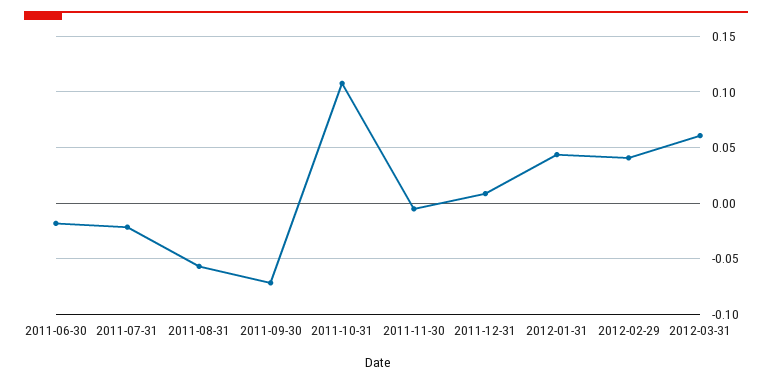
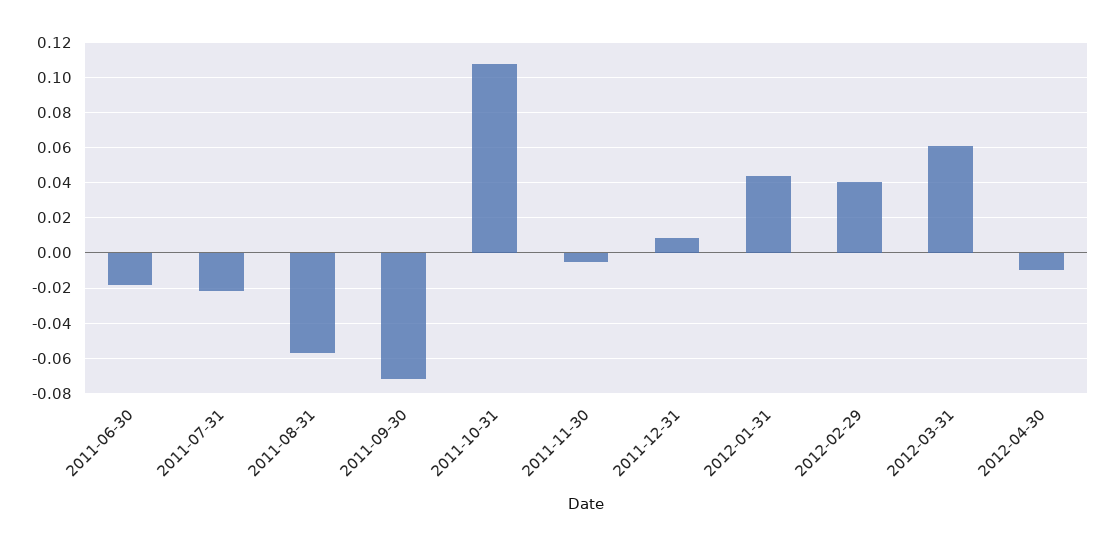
2012-04-30: none -> -0.01

